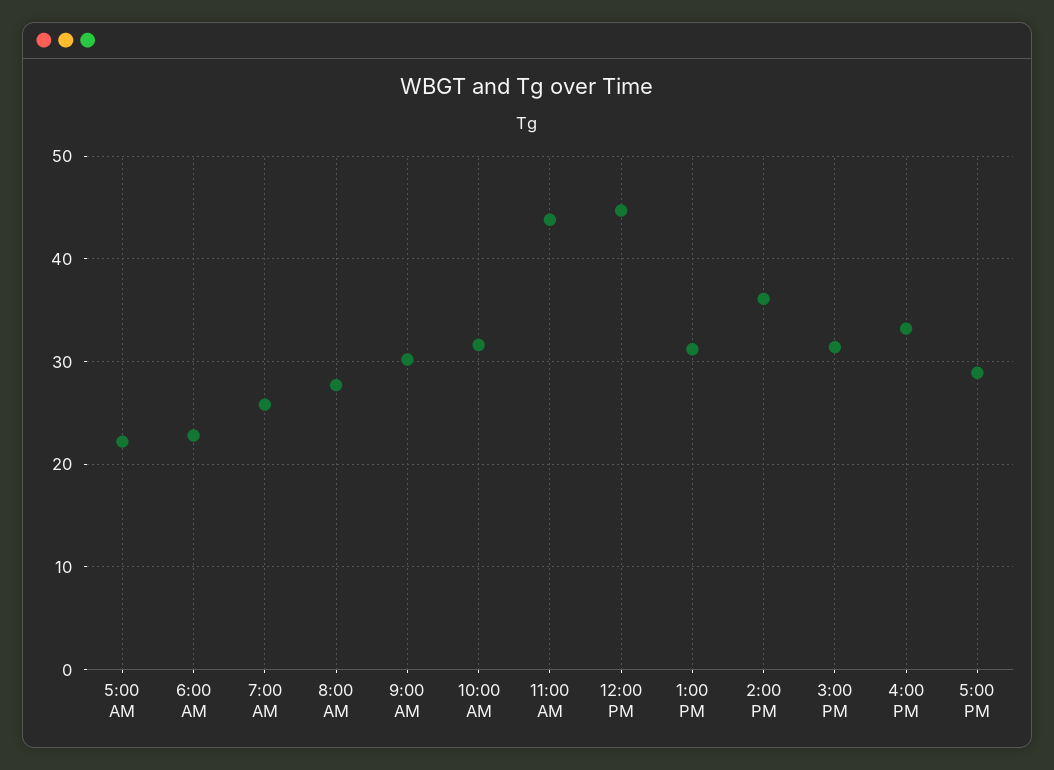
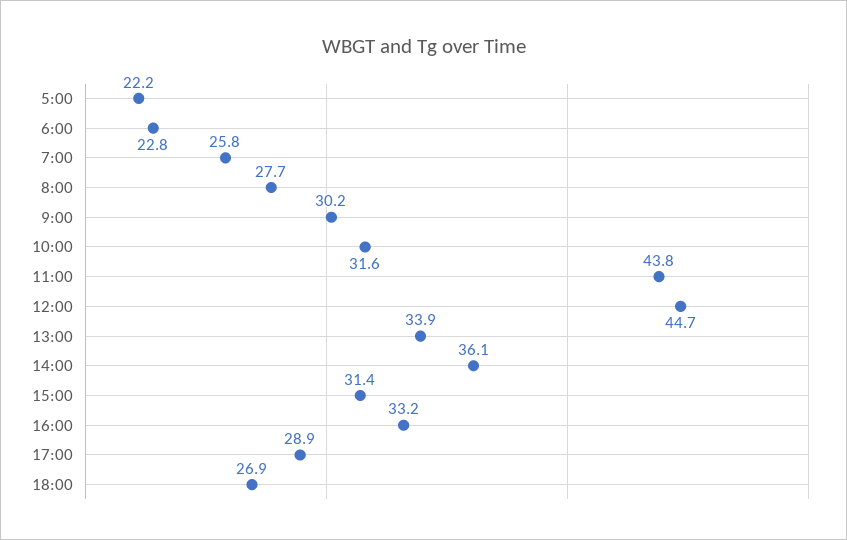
1:00 PM: 31 -> 33.9
18:00: none -> 26.9

